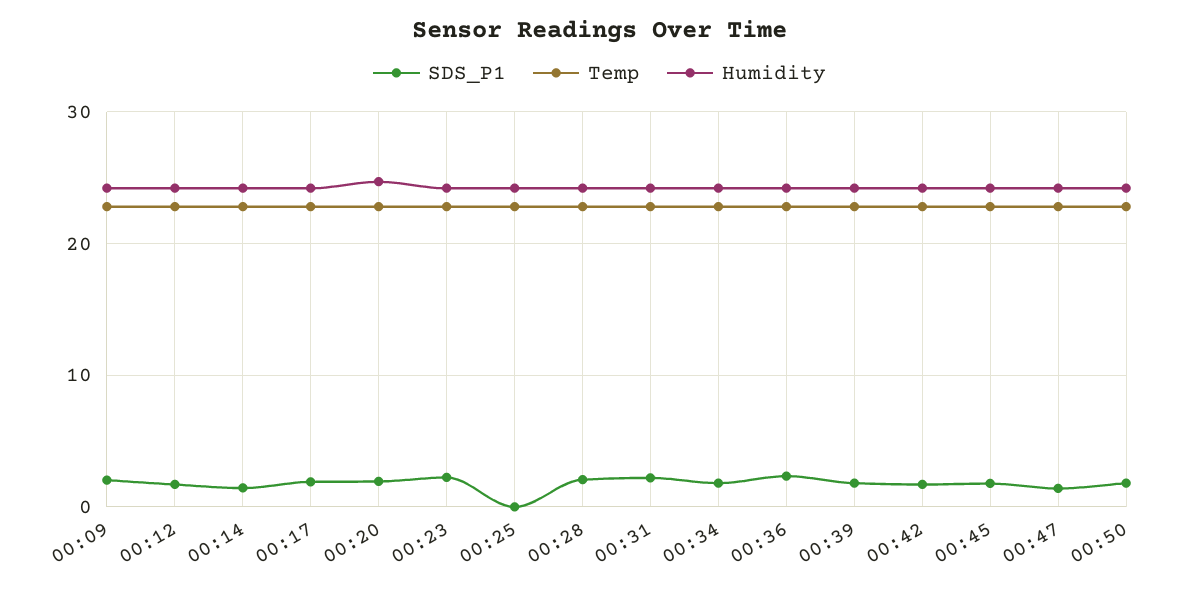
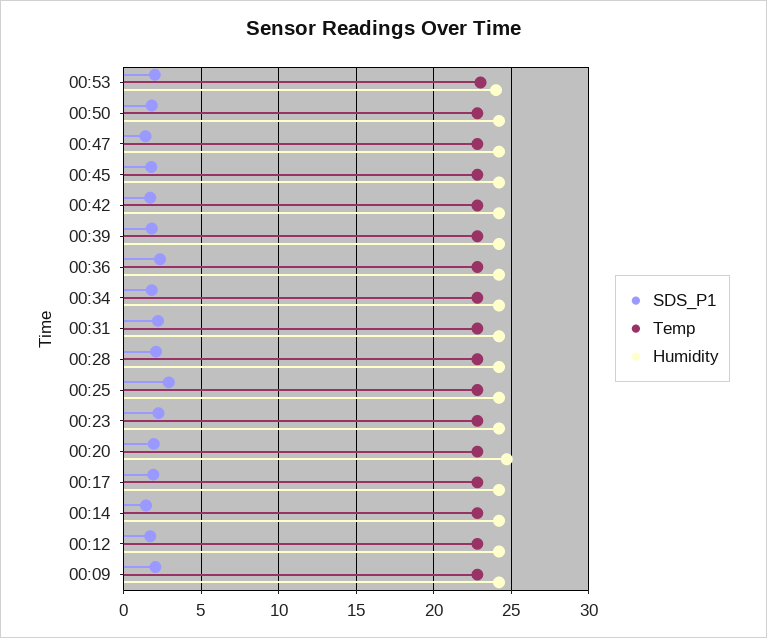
SDS_P1, 00:25: 0 -> 3
SDS_P1, 00:53: none -> 2
Temp, 00:53: none -> 23
Humidity, 00:53: none -> 24

